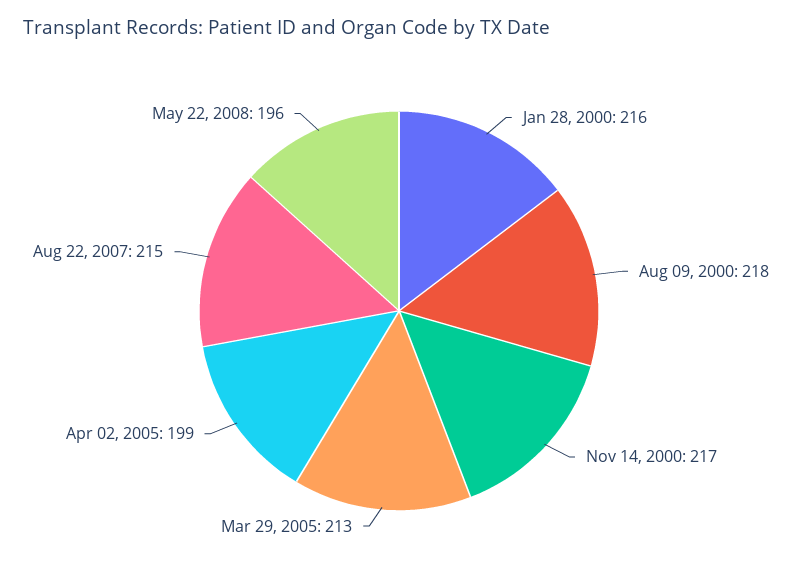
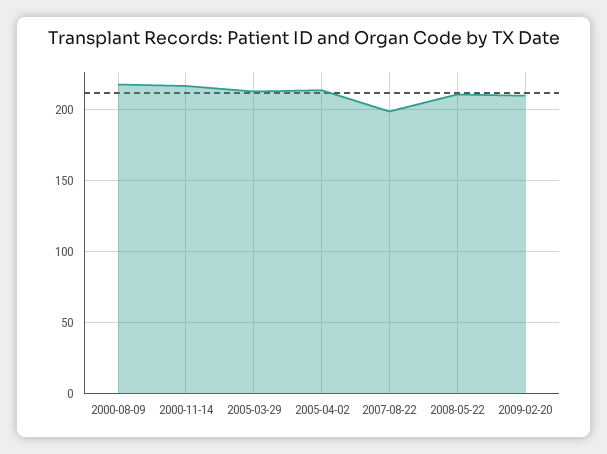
Jan 28, 2000: 216 -> none
Apr 02, 2005: 199 -> 215
Aug 22, 2007: 215 -> 200
May 22, 2008: 196 -> 210
2009-02-20: none -> 210

